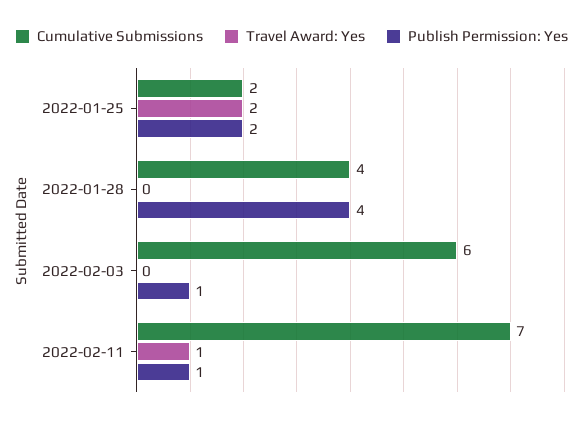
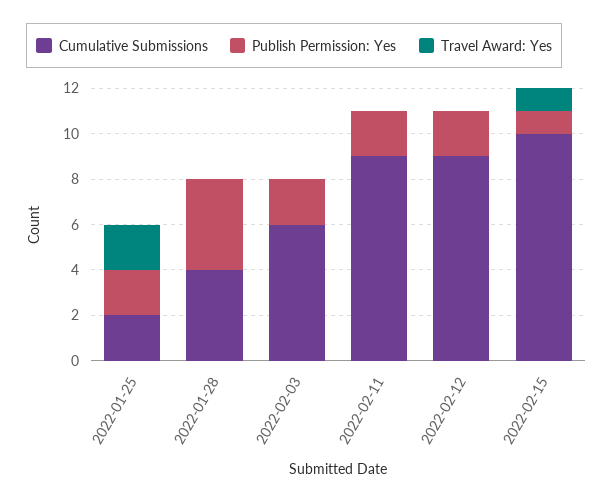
Publish Permission: Yes, 2022-02-03: 1 -> 2
Cumulative Submissions, 2022-02-11: 7 -> 9
Travel Award: Yes, 2022-02-11: 1 -> 0
Publish Permission: Yes, 2022-02-11: 1 -> 2
Cumulative Submissions, 2022-02-12: none -> 9
Publish Permission: Yes, 2022-02-12: none -> 2
Travel Award: Yes, 2022-02-12: none -> 0
Cumulative Submissions, 2022-02-15: none -> 10
Publish Permission: Yes, 2022-02-15: none -> 1
Travel Award: Yes, 2022-02-15: none -> 1

